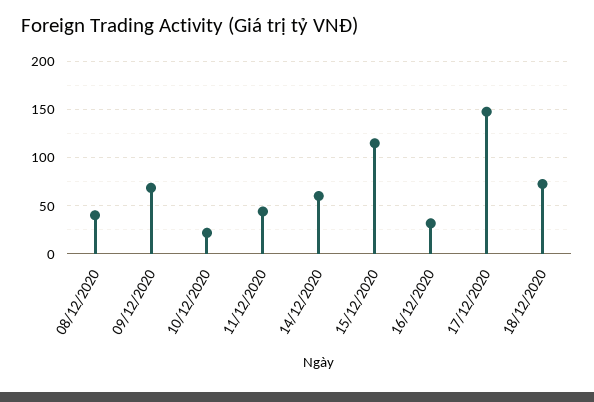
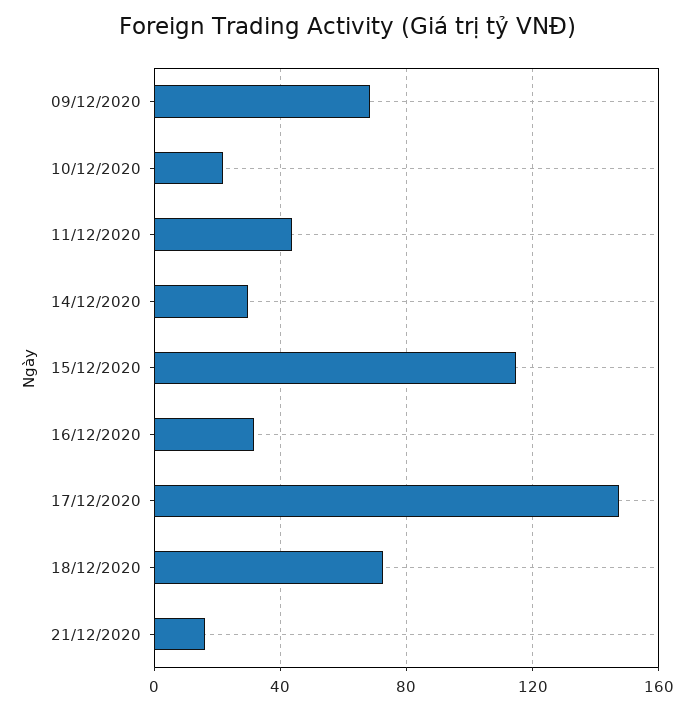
08/12/2020: 40 -> none
14/12/2020: 60 -> 30
21/12/2020: none -> 15

